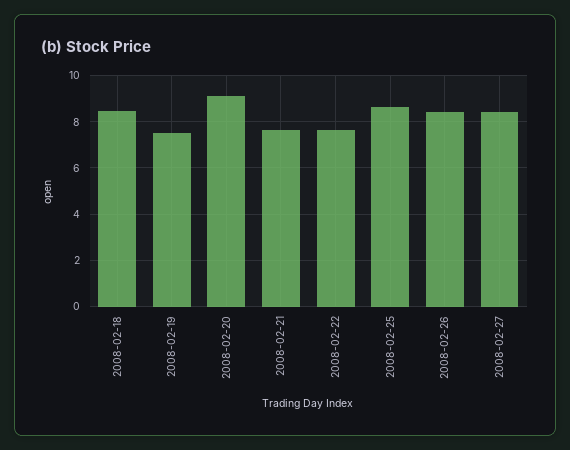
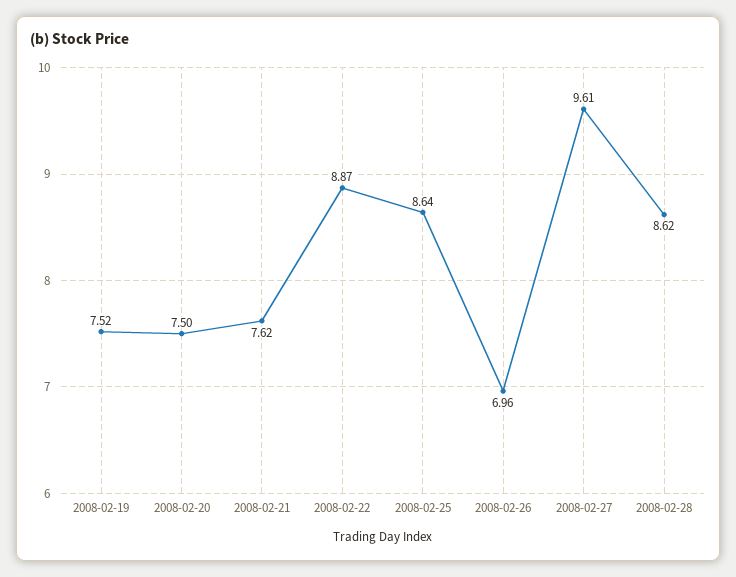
2008-02-18: 8.5 -> none
2008-02-20: 9 -> 7.5
2008-02-22: 7.5 -> 8.87
2008-02-26: 8.5 -> 6.96
2008-02-27: 8.5 -> 9.61
2008-02-28: none -> 8.62

